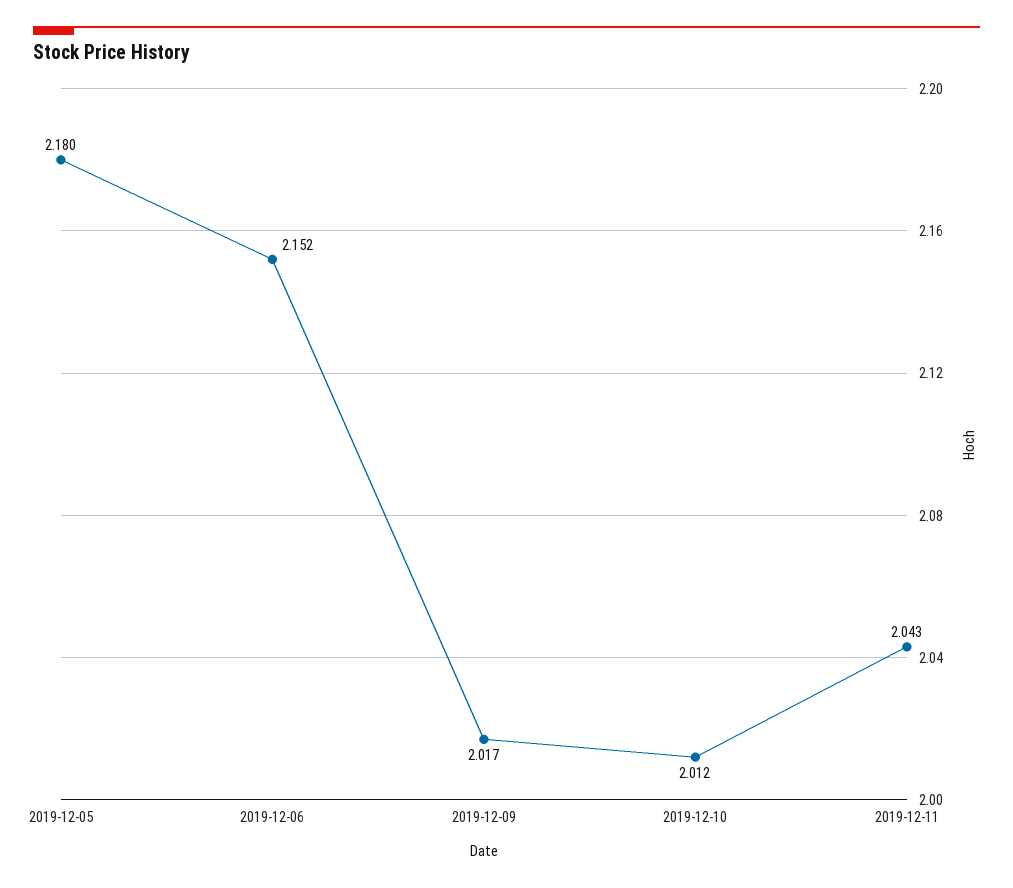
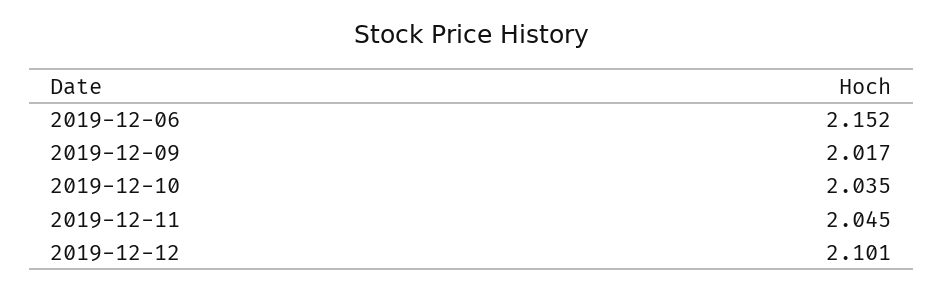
2019-12-05: 2.18 -> none
2019-12-10: 2.012 -> 2.035
2019-12-11: 2.043 -> 2.045
2019-12-12: none -> 2.101

